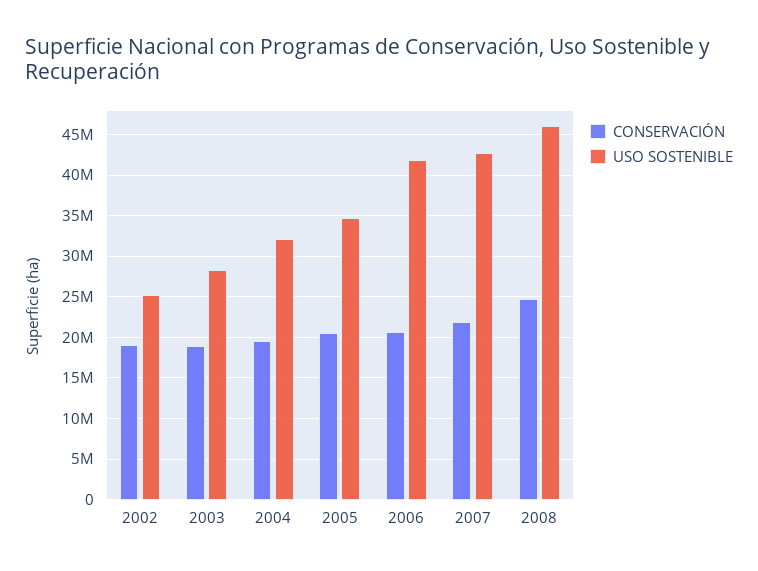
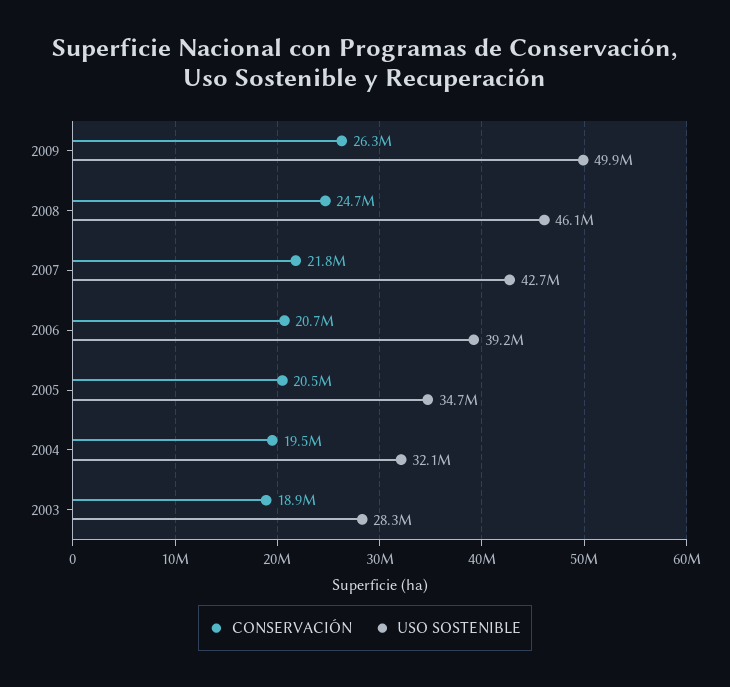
CONSERVACIÓN, 2002: 19000000 -> none
USO SOSTENIBLE, 2002: 25000000 -> none
USO SOSTENIBLE, 2006: 42000000 -> 39200000
CONSERVACIÓN, 2009: none -> 26300000
USO SOSTENIBLE, 2009: none -> 49900000

